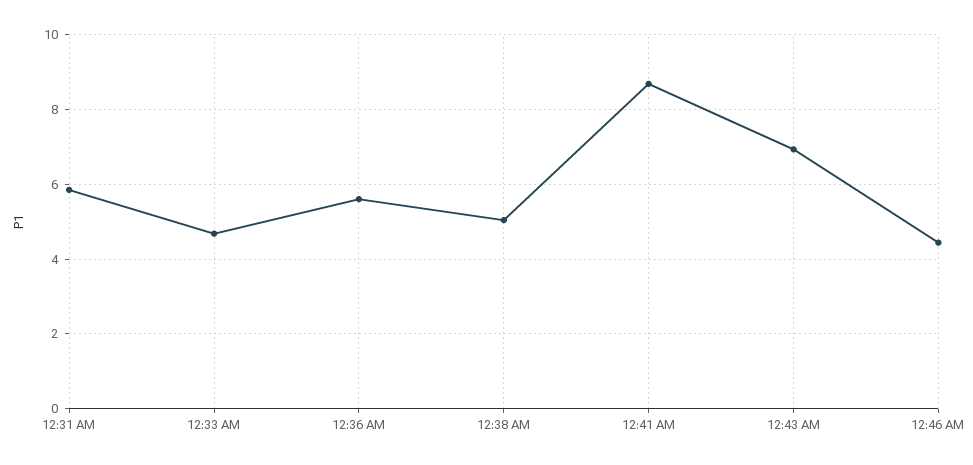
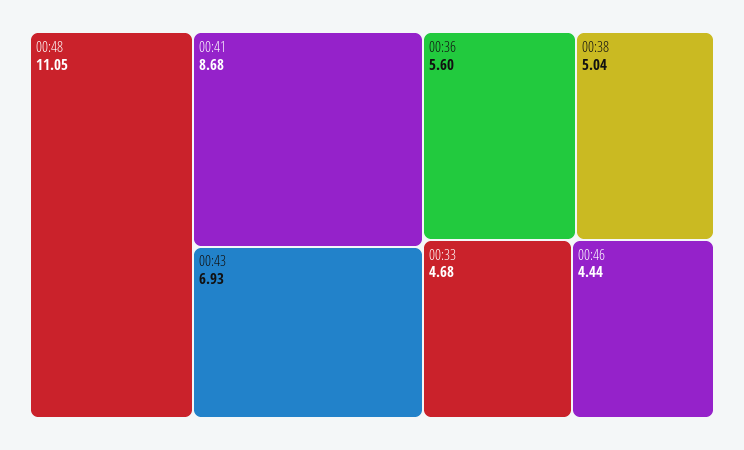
12:31 AM: 5.8 -> none
00:48: none -> 11.05

